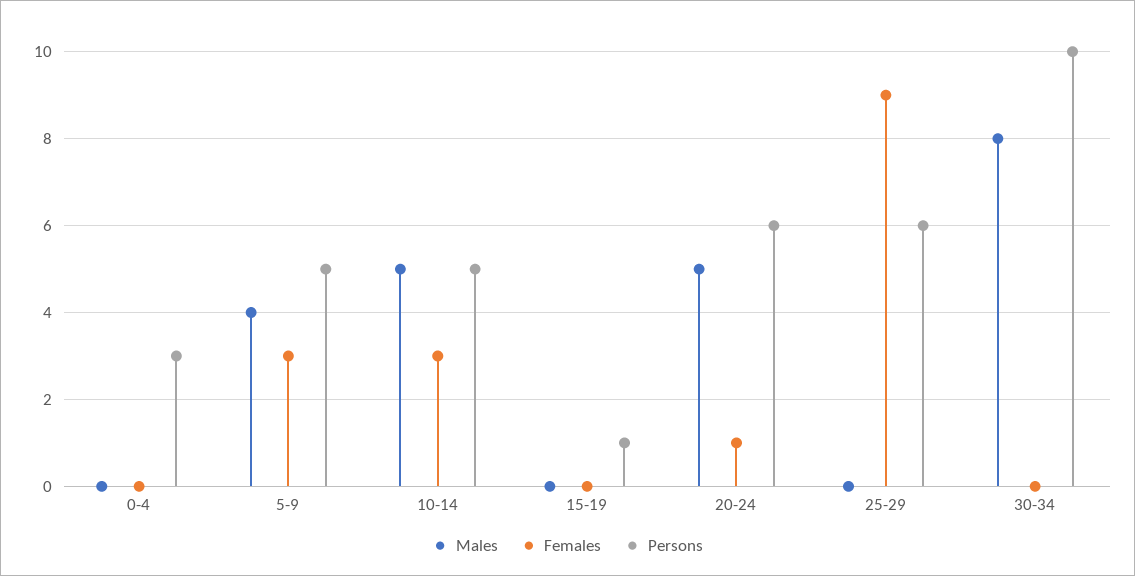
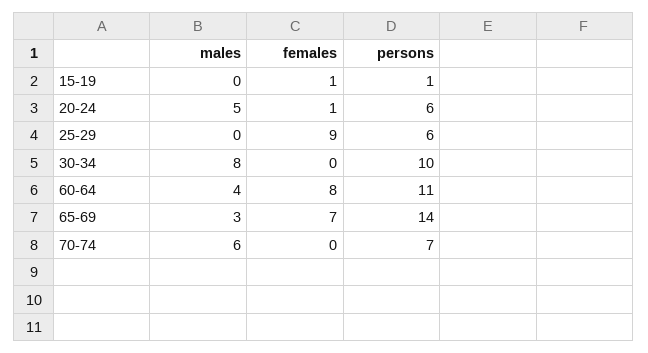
Males, 0-4: 0 -> none
Females, 0-4: 0 -> none
Persons, 0-4: 3 -> none
Males, 5-9: 4 -> none
Females, 5-9: 3 -> none
Persons, 5-9: 5 -> none
Males, 10-14: 5 -> none
Females, 10-14: 3 -> none
Persons, 10-14: 5 -> none
Females, 15-19: 0 -> 1
Males, 60-64: none -> 4
Females, 60-64: none -> 8
Persons, 60-64: none -> 11
Males, 65-69: none -> 3
Females, 65-69: none -> 7
Persons, 65-69: none -> 14
Males, 70-74: none -> 6
Females, 70-74: none -> 0
Persons, 70-74: none -> 7

